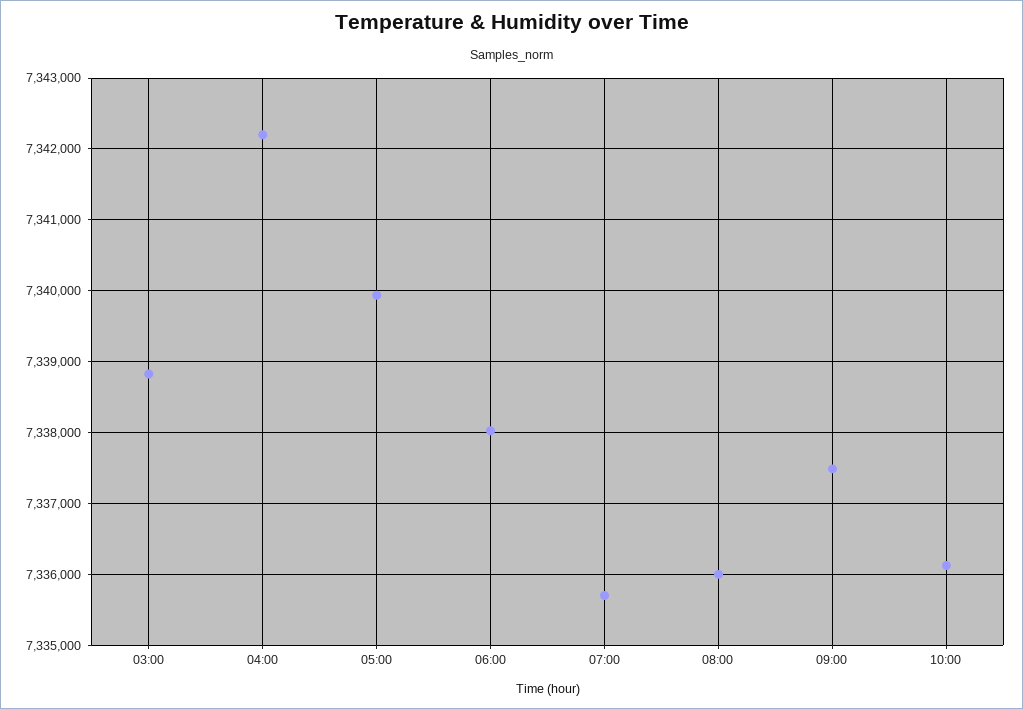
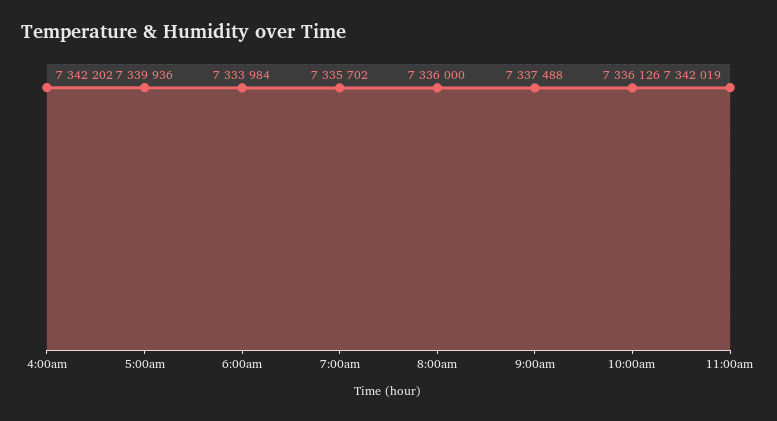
03:00: 7338800 -> none
06:00: 7338000 -> 7333984
11:00am: none -> 7342019

